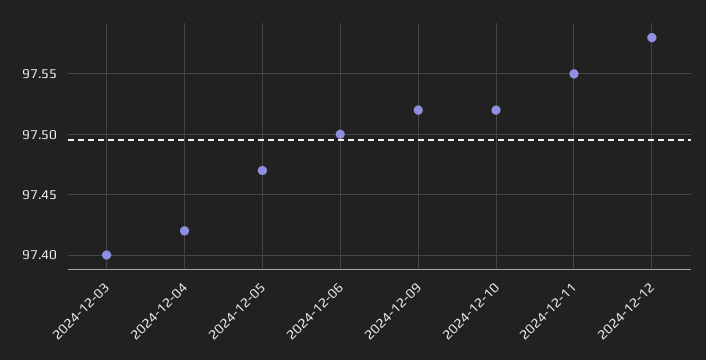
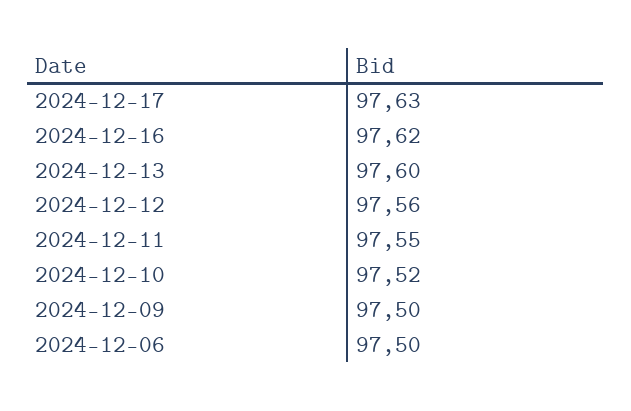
2024-12-03: 97.4 -> none
2024-12-04: 97.42 -> none
2024-12-05: 97.47 -> none
2024-12-09: 97.52 -> 97.5
2024-12-12: 97.58 -> 97.56
2024-12-17: none -> 97.63
2024-12-16: none -> 97.62
2024-12-13: none -> 97.6

